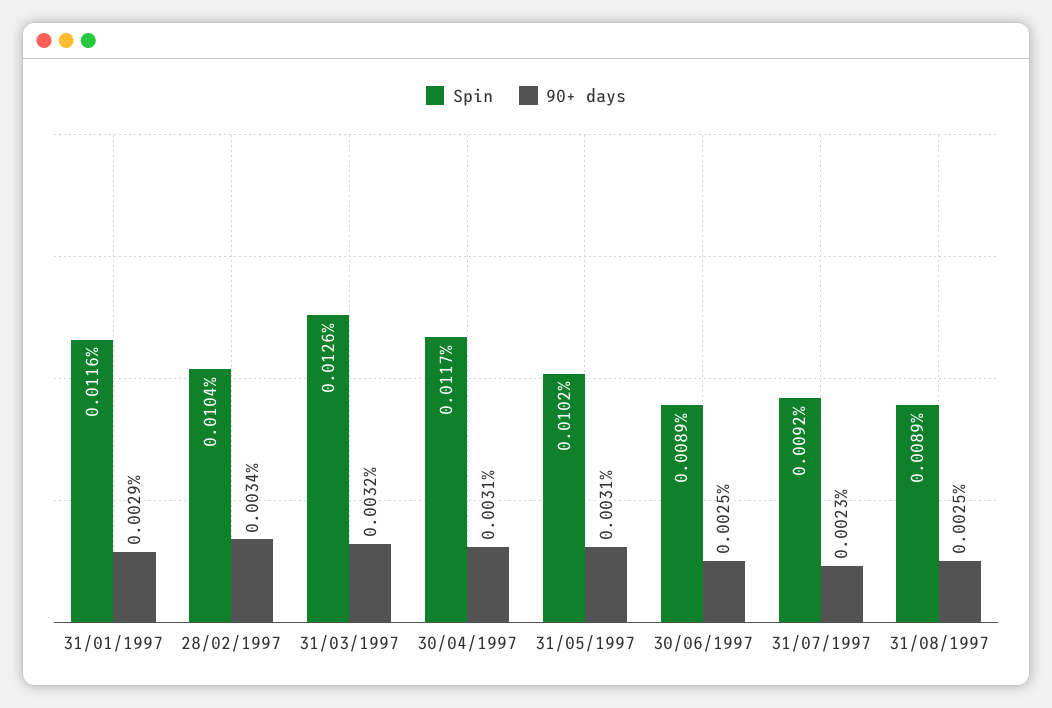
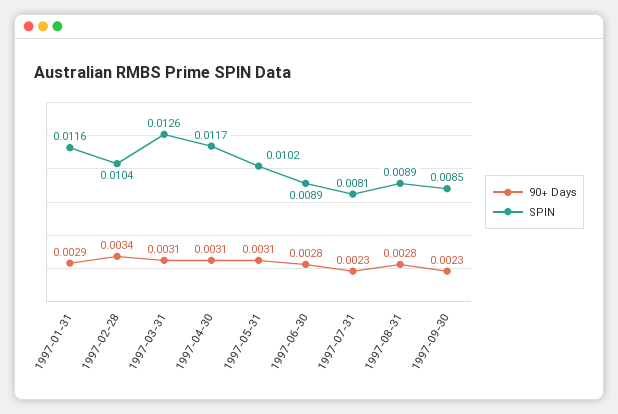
90+ days, 31/03/1997: 0.0032 -> 0.0031
90+ days, 30/06/1997: 0.0025 -> 0.0028
Spin, 31/07/1997: 0.0092 -> 0.0081
90+ days, 31/08/1997: 0.0025 -> 0.0028
90+ days, 1997-09-30: none -> 0.0023
Spin, 1997-09-30: none -> 0.0085

